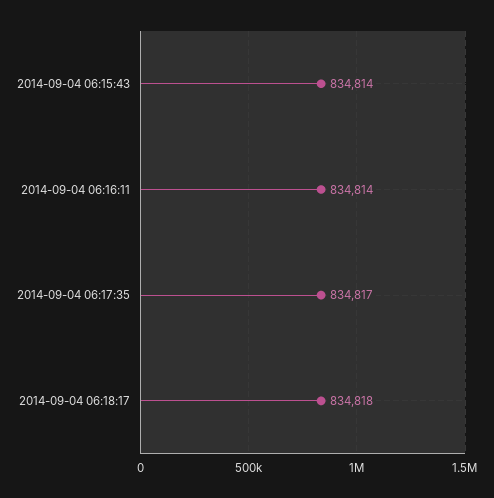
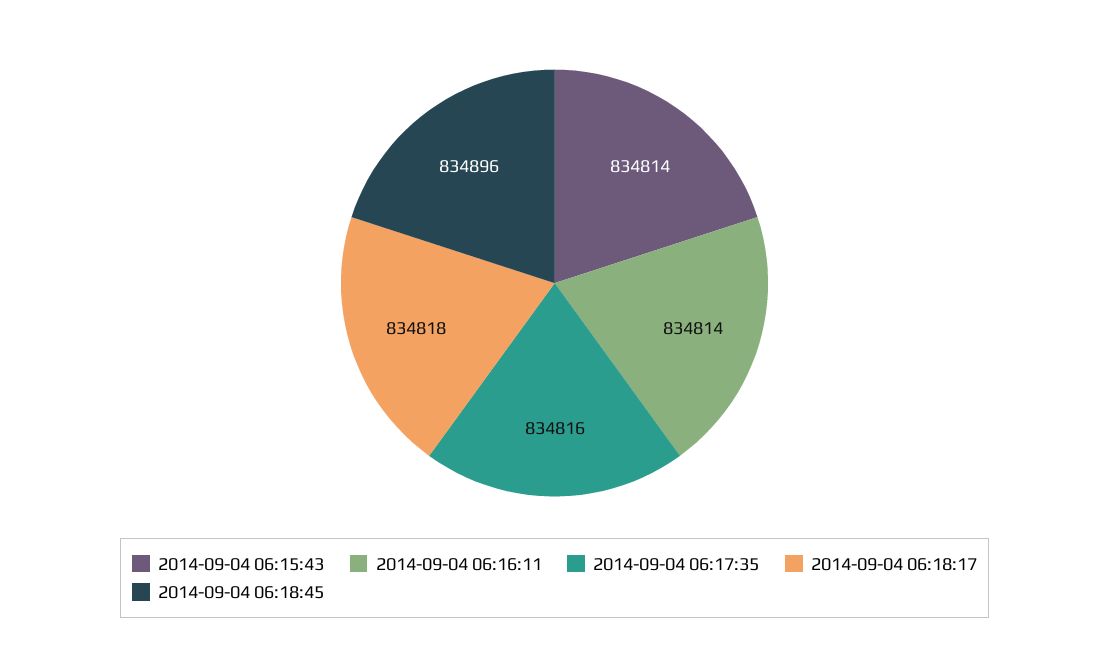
2014-09-04 06:17:35: 834817 -> 834816
2014-09-04 06:18:45: none -> 834896

